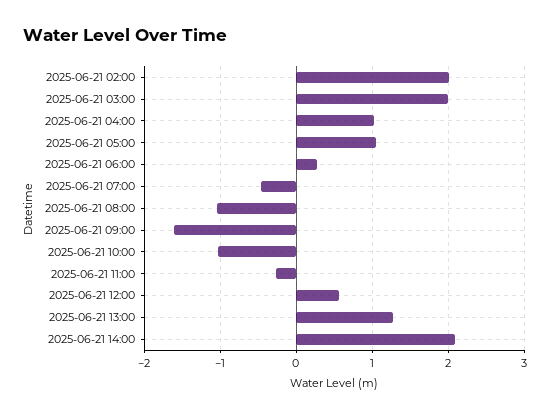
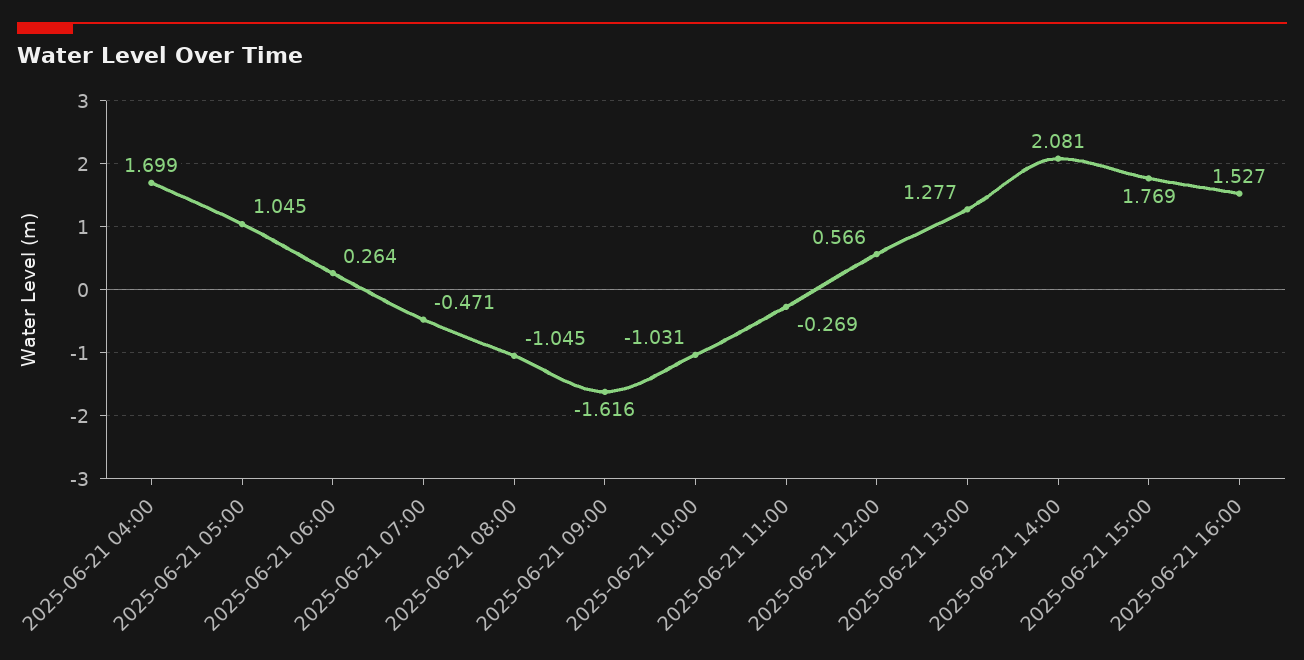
2025-06-21 02:00: 2 -> none
2025-06-21 03:00: 2 -> none
2025-06-21 04:00: 1 -> 1.699
2025-06-21 15:00: none -> 1.769
2025-06-21 16:00: none -> 1.527

